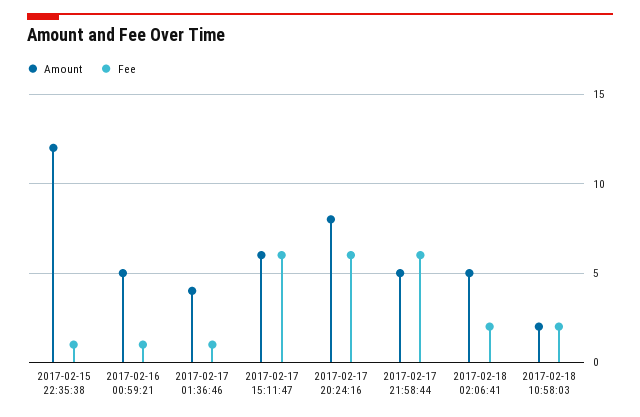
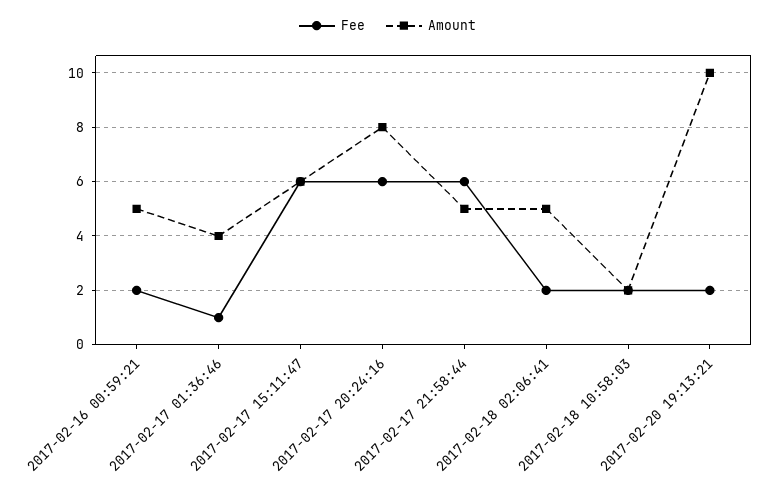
Amount, 2017-02-15 22:35:38: 12 -> none
Fee, 2017-02-15 22:35:38: 1 -> none
Fee, 2017-02-16 00:59:21: 1 -> 2
Fee, 2017-02-20 19:13:21: none -> 2
Amount, 2017-02-20 19:13:21: none -> 10

